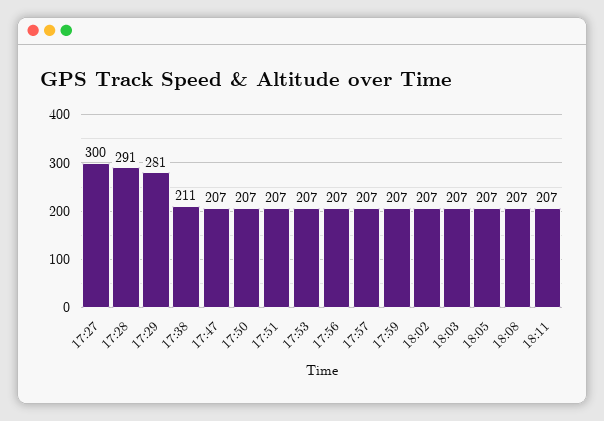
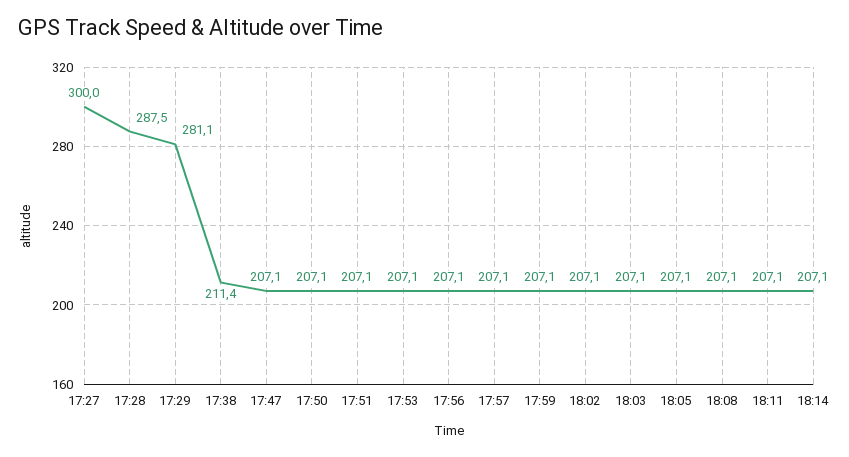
17:28: 291 -> 287.5
18:14: none -> 207.1

